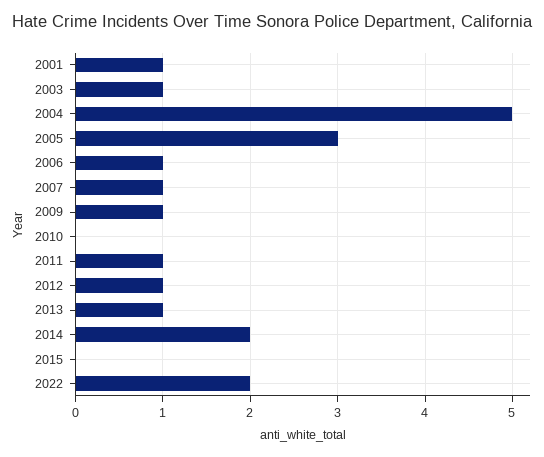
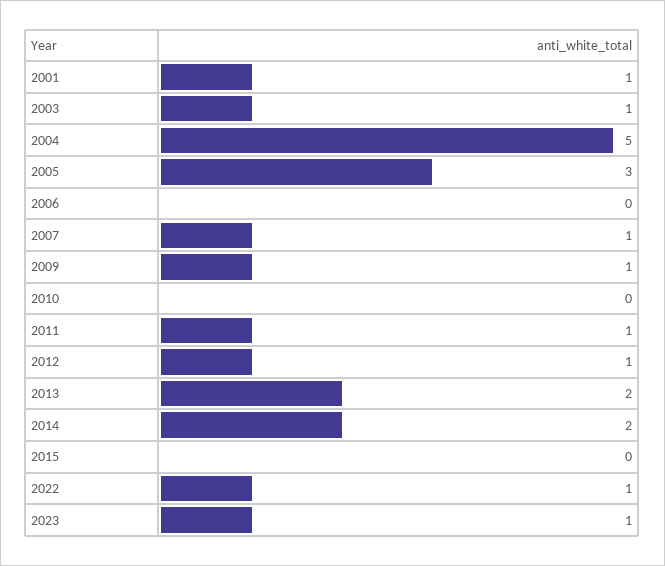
2006: 1 -> 0
2013: 1 -> 2
2022: 2 -> 1
2023: none -> 1

